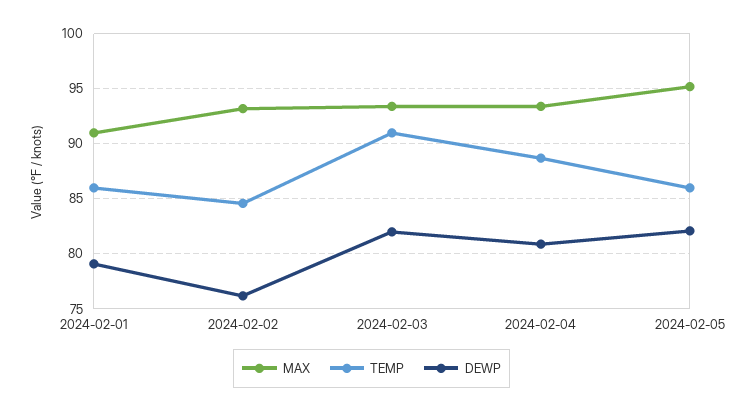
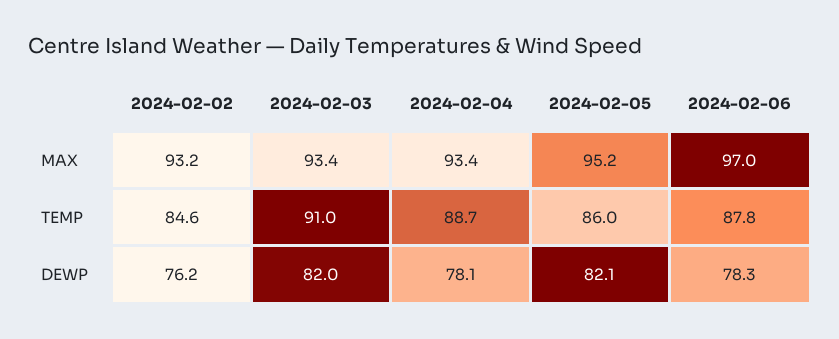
MAX, 2024-02-01: 91 -> none
TEMP, 2024-02-01: 86 -> none
DEWP, 2024-02-01: 79 -> none
DEWP, 2024-02-04: 81 -> 78.1
MAX, 2024-02-06: none -> 97
TEMP, 2024-02-06: none -> 87.8
DEWP, 2024-02-06: none -> 78.3

